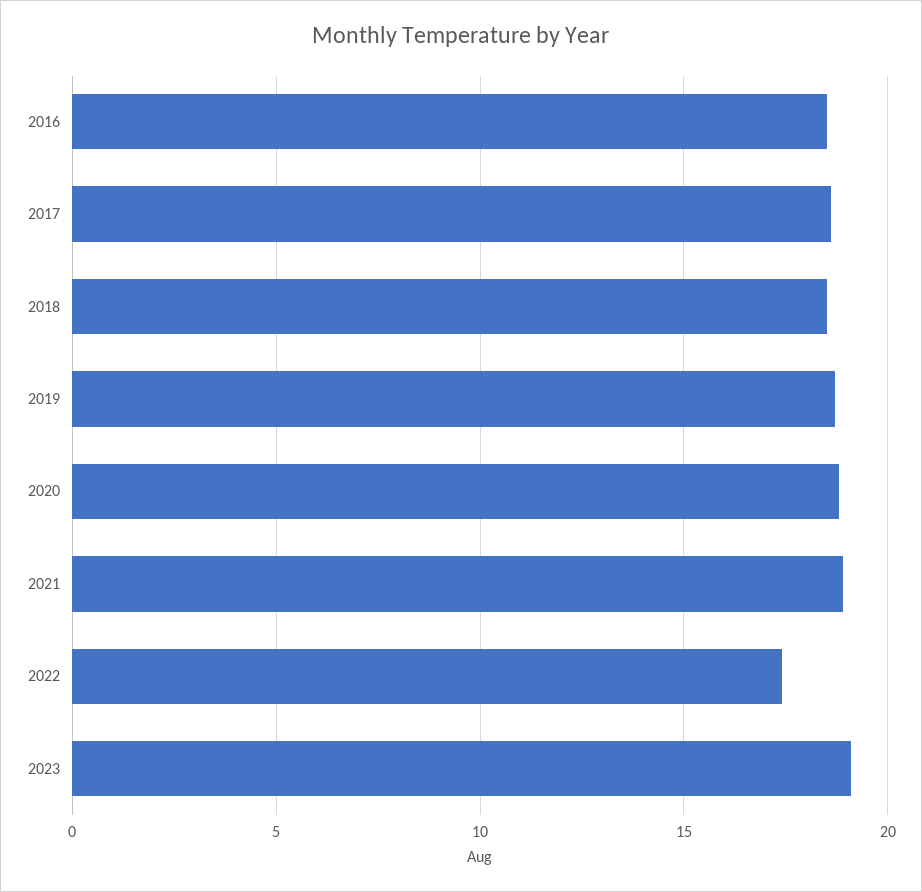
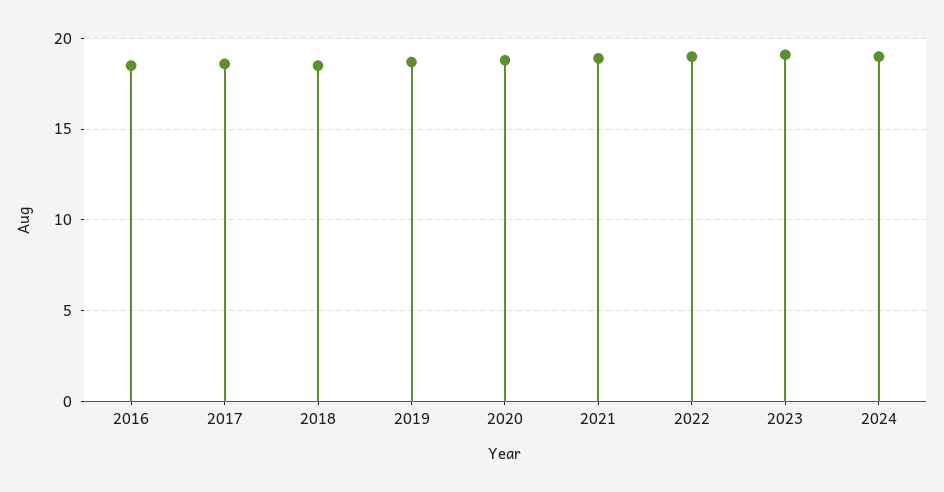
2022: 17.5 -> 19
2024: none -> 19

